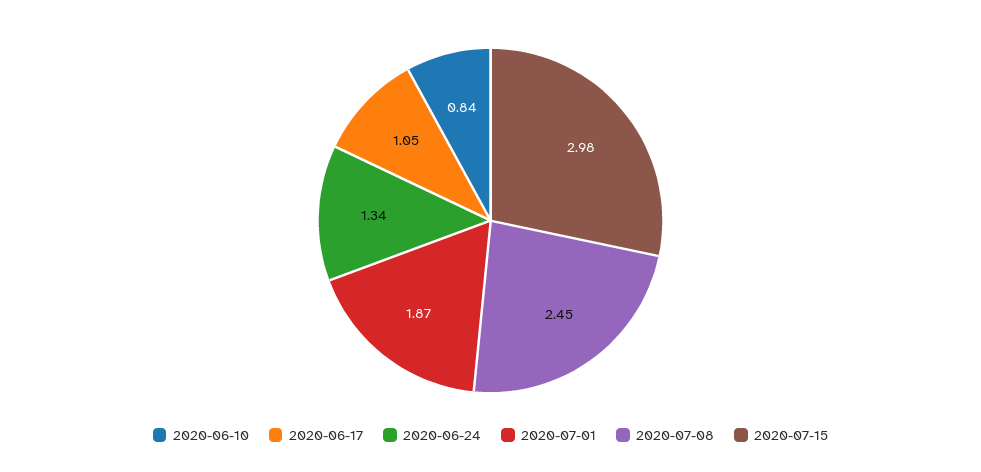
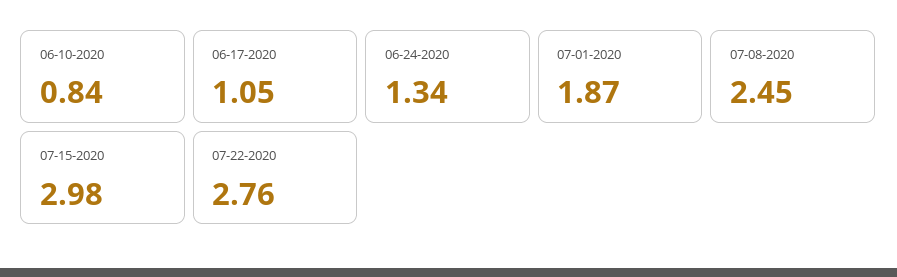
07-22-2020: none -> 2.76

